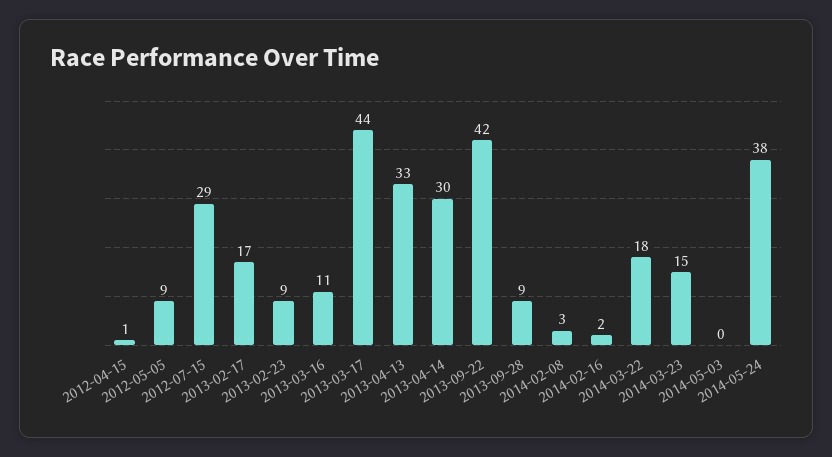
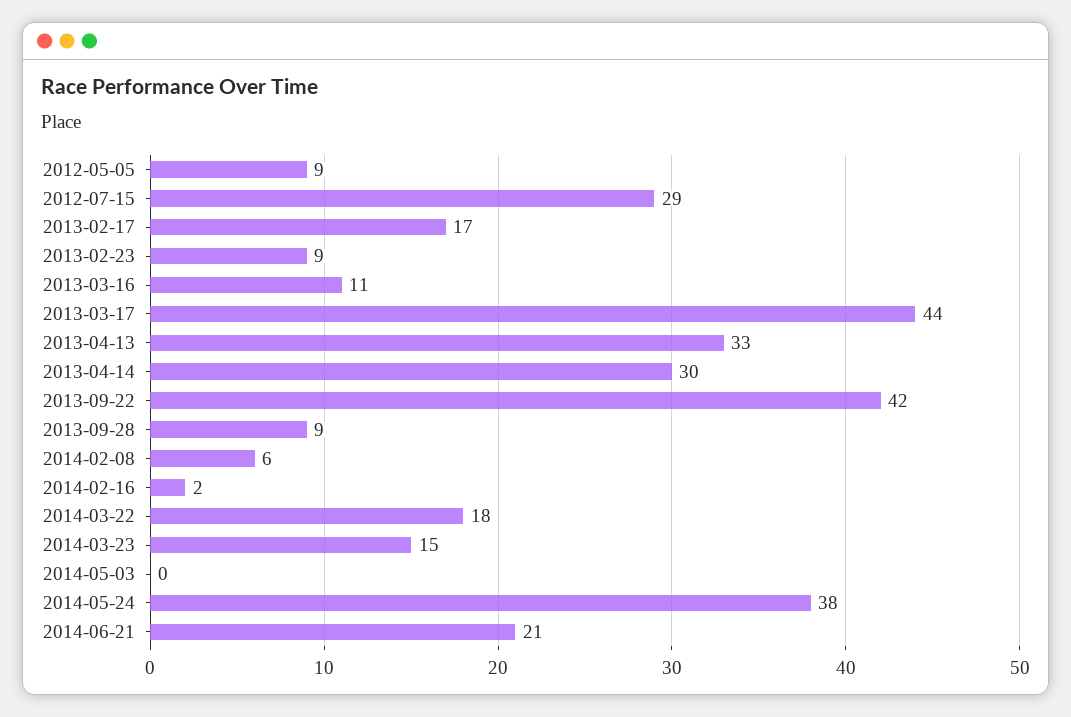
2012-04-15: 1 -> none
2014-02-08: 3 -> 6
2014-06-21: none -> 21

